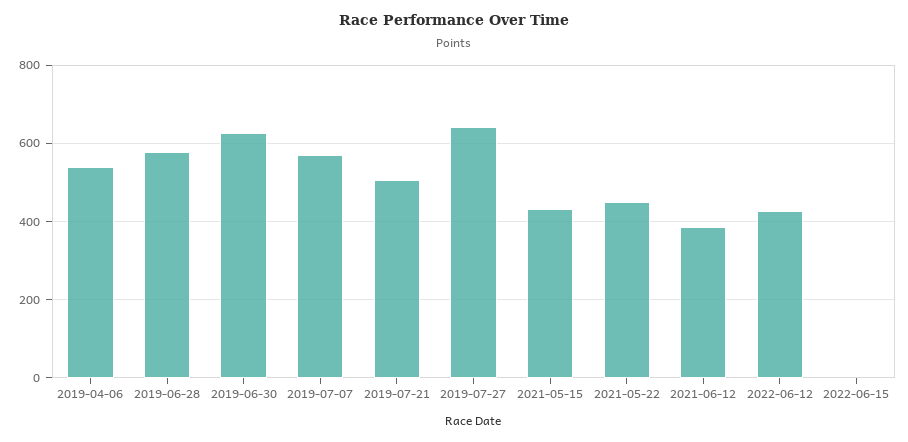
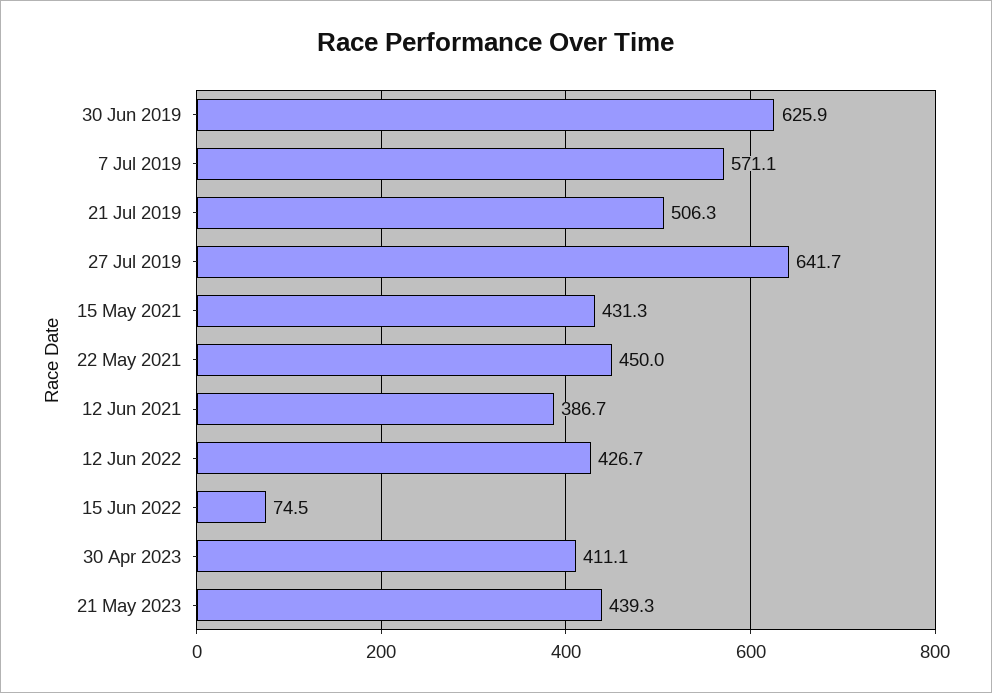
2019-04-06: 540 -> none
2019-06-28: 580 -> none
2022-06-15: 0 -> 74.5
30 Apr 2023: none -> 411.1
21 May 2023: none -> 439.3

